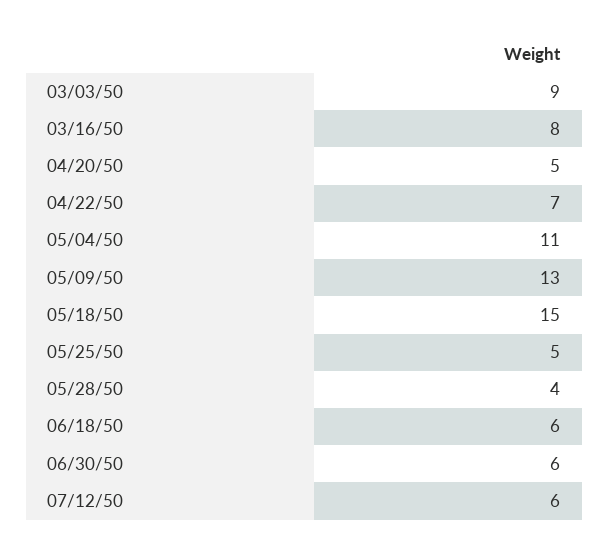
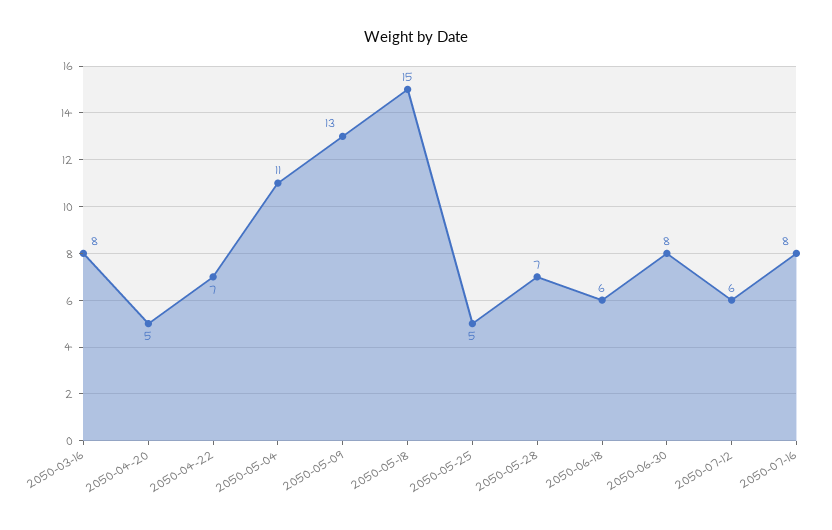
03/03/50: 9 -> none
05/28/50: 4 -> 7
06/30/50: 6 -> 8
2050-07-16: none -> 8

